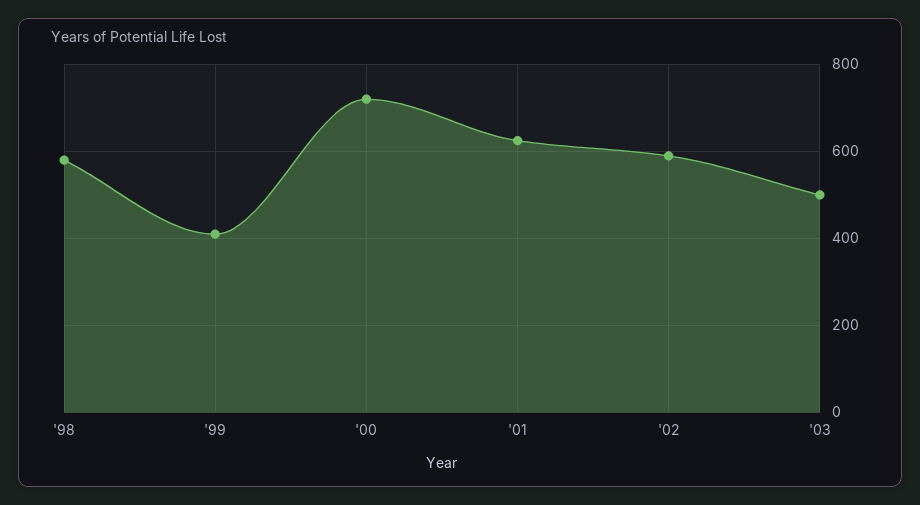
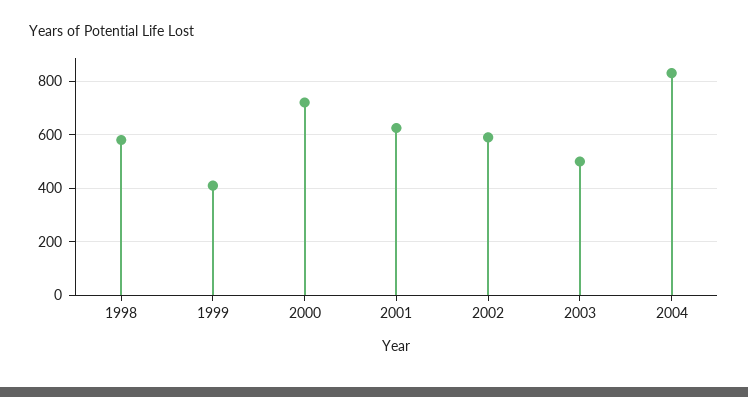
2004: none -> 825

